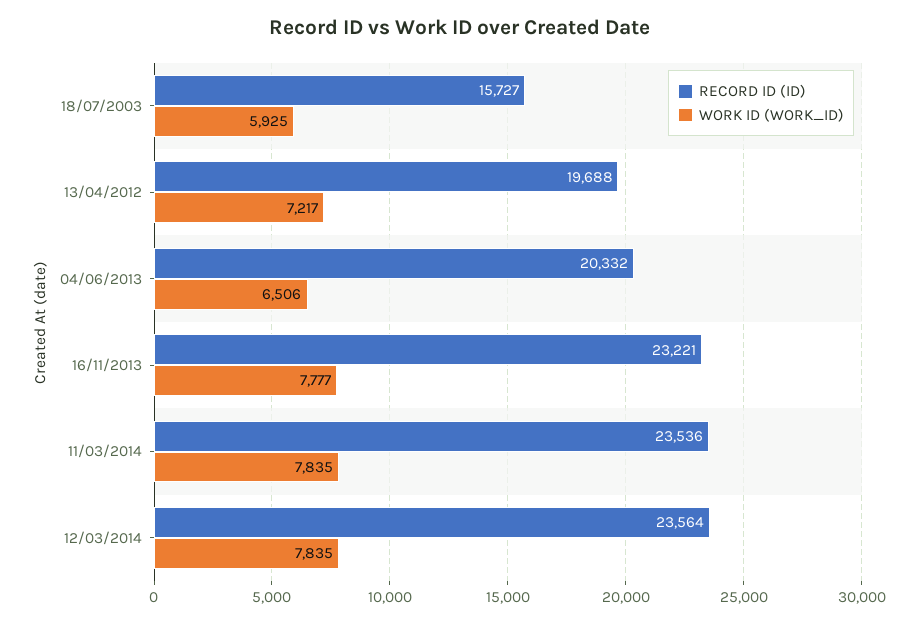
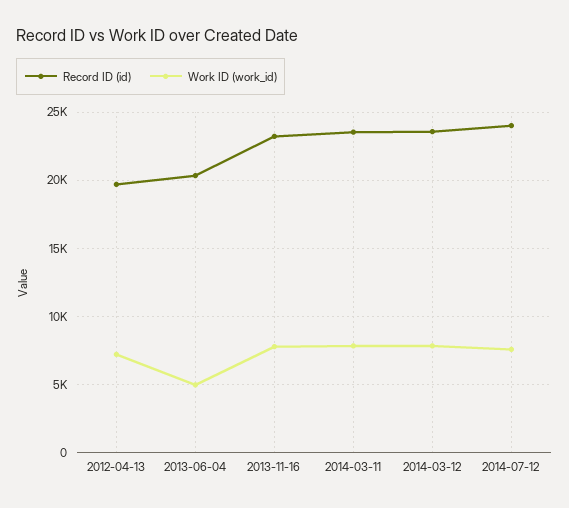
RECORD ID (ID), 18/07/2003: 15727 -> none
WORK ID (WORK_ID), 18/07/2003: 5925 -> none
WORK ID (WORK_ID), 04/06/2013: 6506 -> 5000
RECORD ID (ID), 2014-07-12: none -> 24000
WORK ID (WORK_ID), 2014-07-12: none -> 7500

